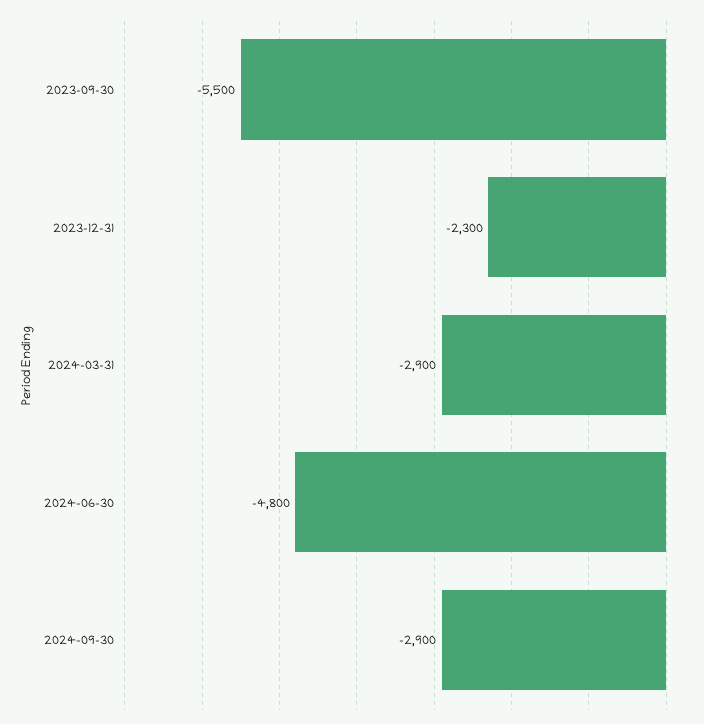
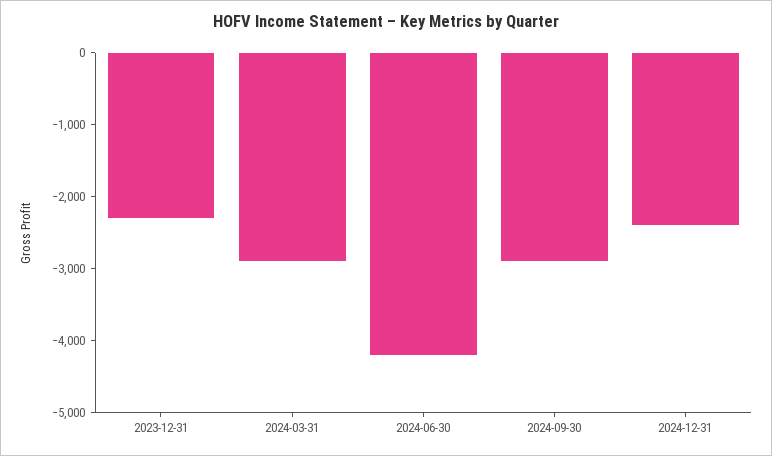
2023-09-30: -5500 -> none
2024-06-30: -4800 -> -4200
2024-12-31: none -> -2400

